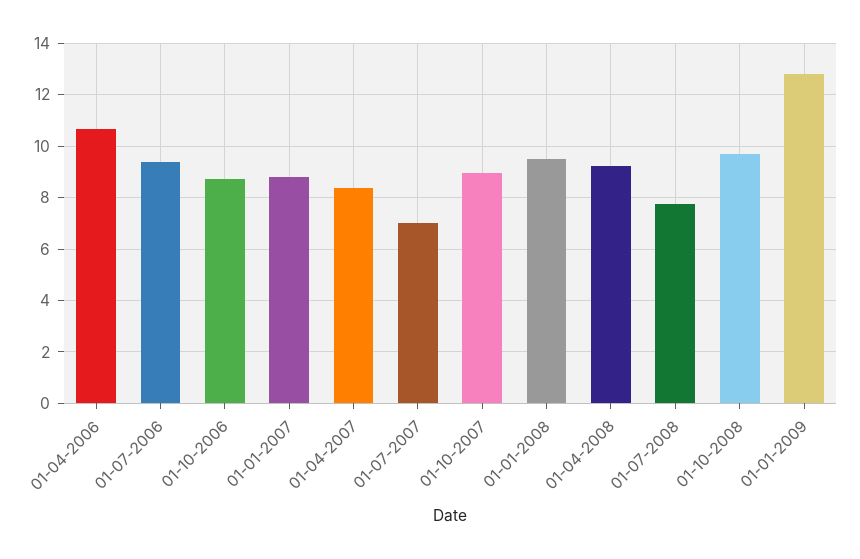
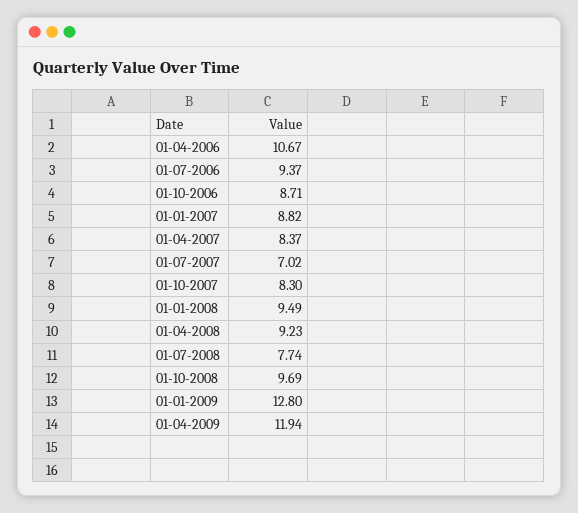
01-10-2007: 9 -> 8.3
01-04-2009: none -> 11.94

